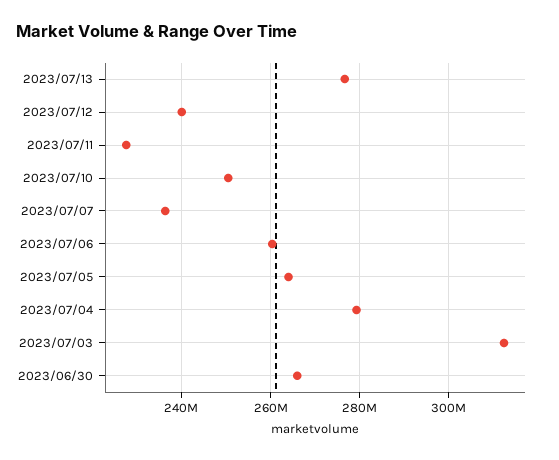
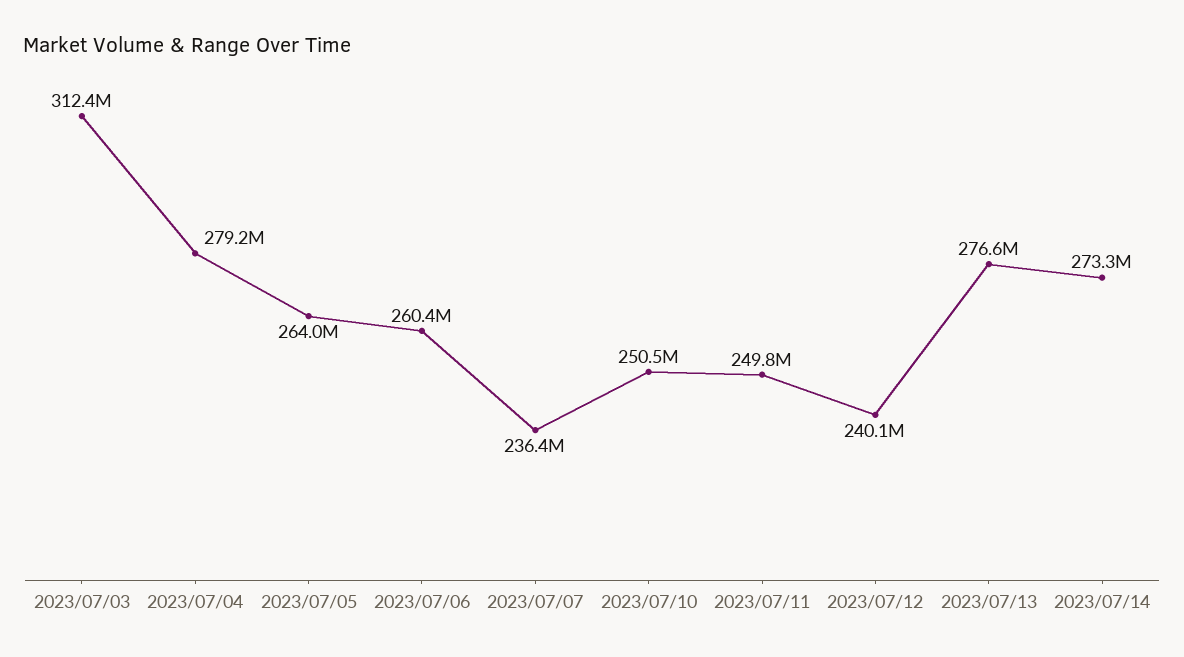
2023/07/11: 228000000 -> 249800000
2023/06/30: 266000000 -> none
2023/07/14: none -> 273300000

